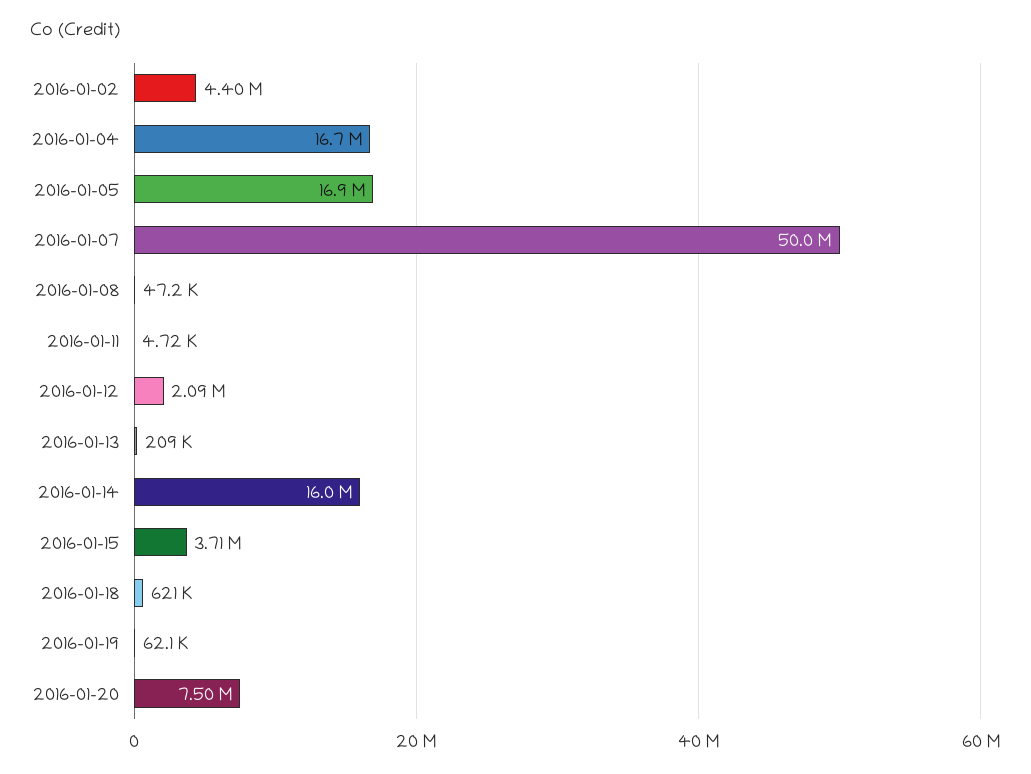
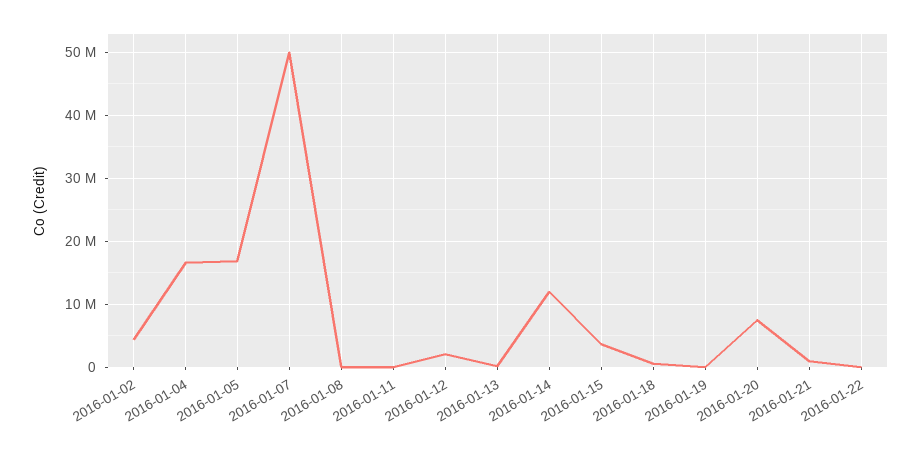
2016-01-14: 16000000 -> 12000000
2016-01-21: none -> 1000000
2016-01-22: none -> 0

